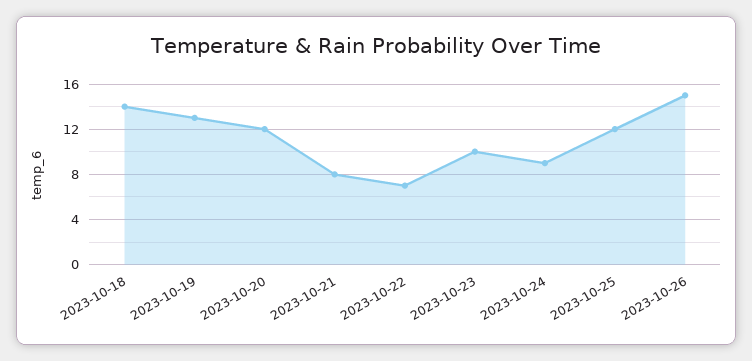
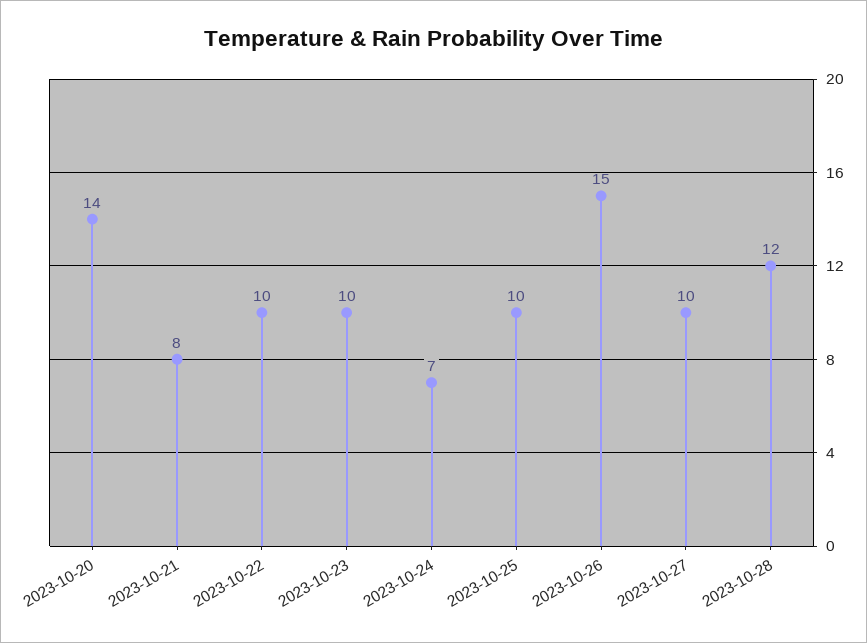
2023-10-18: 14 -> none
2023-10-19: 13 -> none
2023-10-20: 12 -> 14
2023-10-22: 7 -> 10
2023-10-24: 9 -> 7
2023-10-25: 12 -> 10
2023-10-27: none -> 10
2023-10-28: none -> 12

